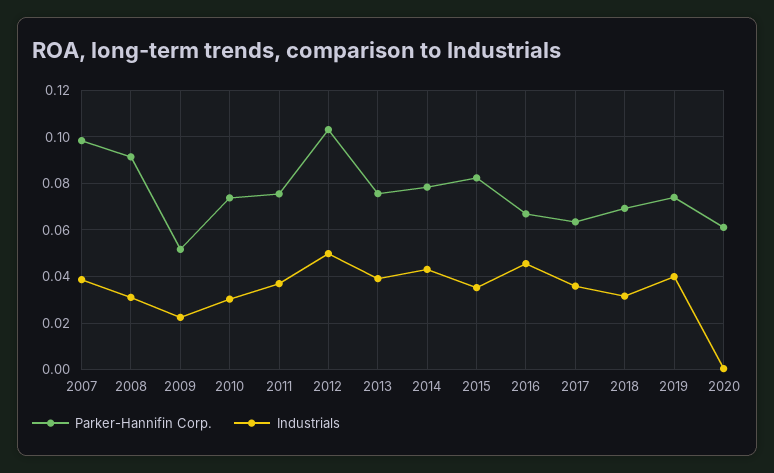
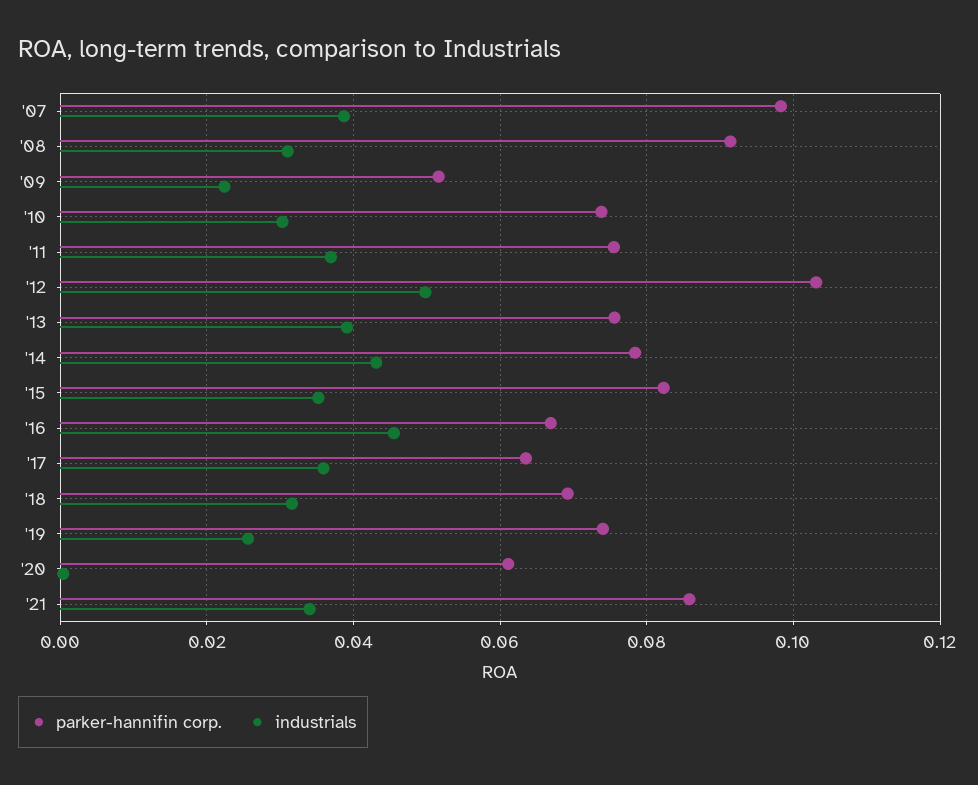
Industrials, 2019: 0.04 -> 0.026
Parker-Hannifin Corp., '21: none -> 0.086
Industrials, '21: none -> 0.034

